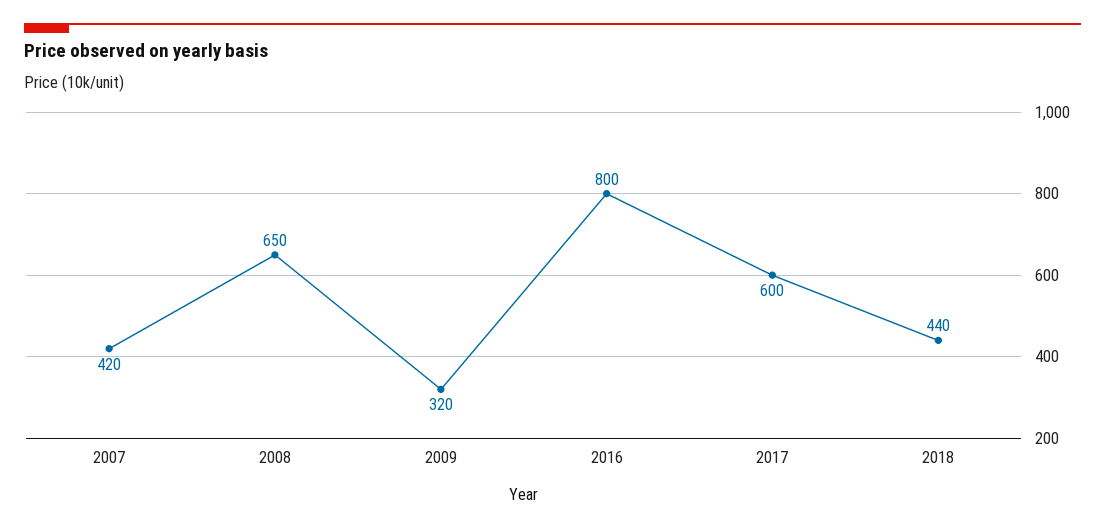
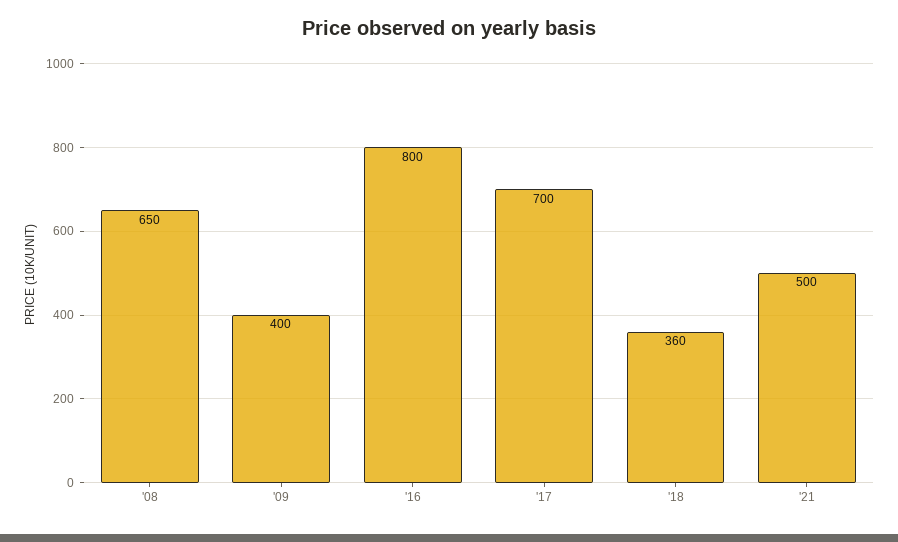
2007: 420 -> none
2009: 320 -> 400
2017: 600 -> 700
2018: 440 -> 360
'21: none -> 500

